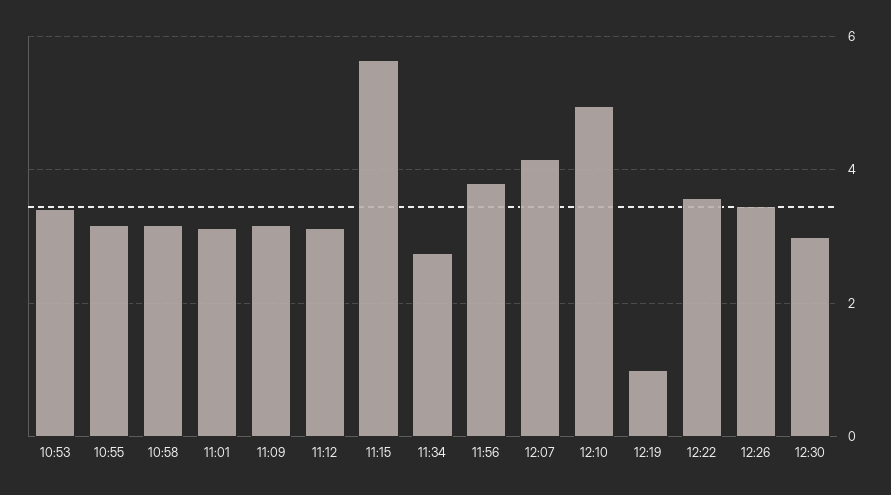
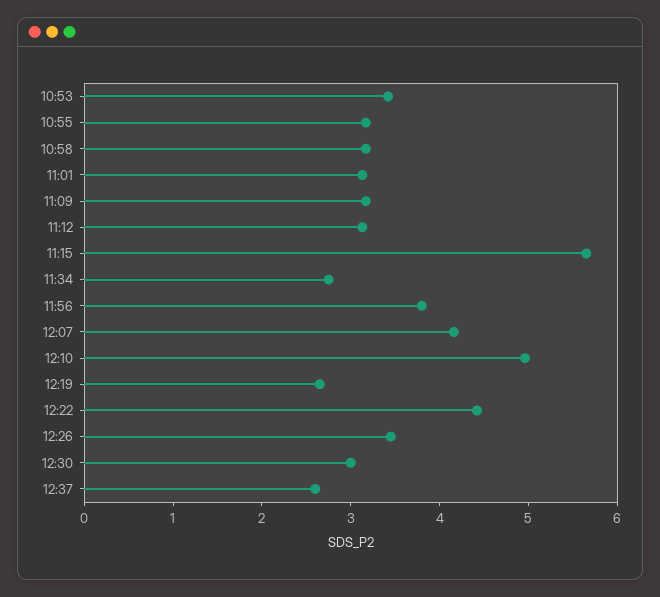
12:19: 1 -> 2.6
12:22: 3.6 -> 4.4
12:37: none -> 2.6

